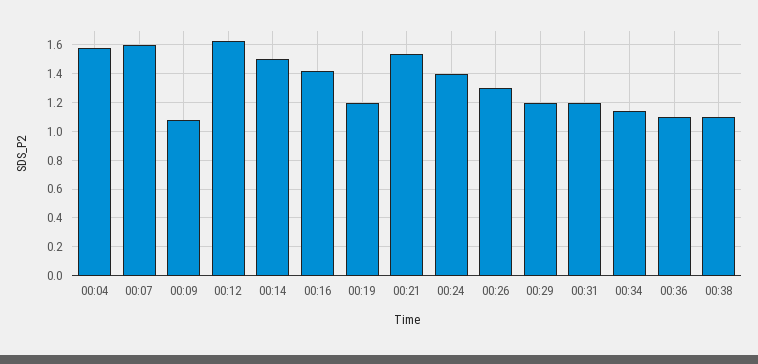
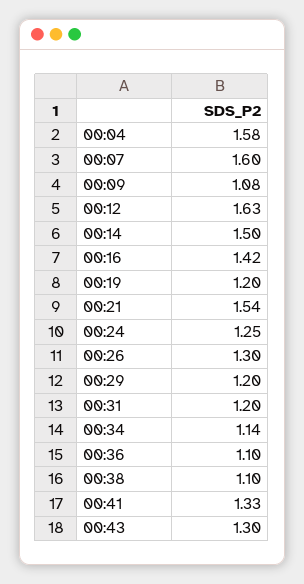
00:24: 1.4 -> 1.25
00:41: none -> 1.33
00:43: none -> 1.3

